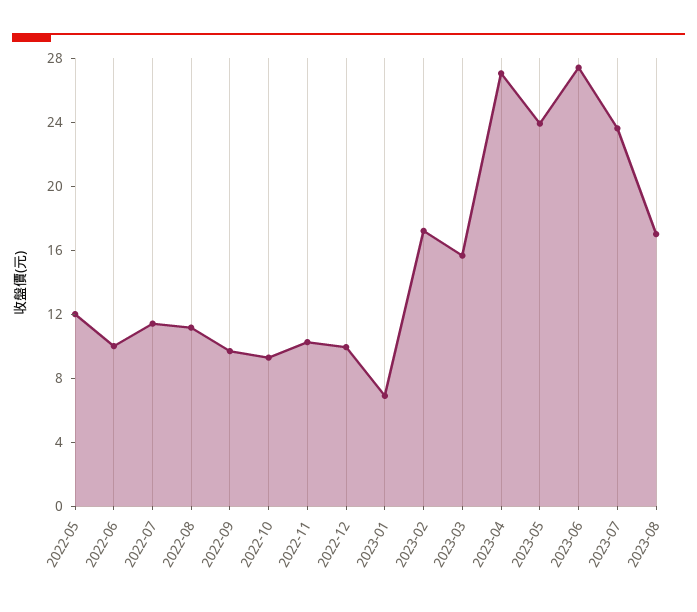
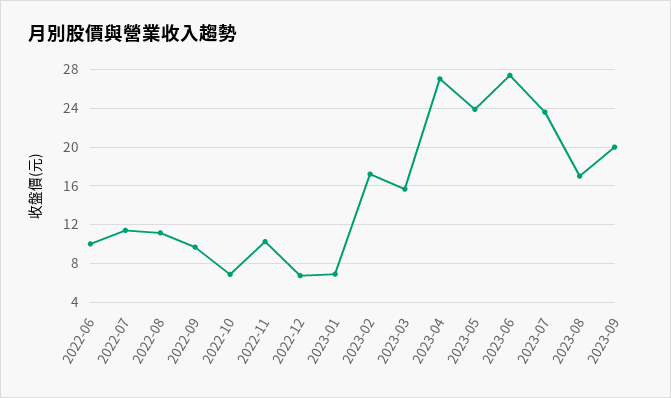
2022-05: 12 -> none
2022-10: 9 -> 7
2022-12: 10 -> 7
2023-09: none -> 20

